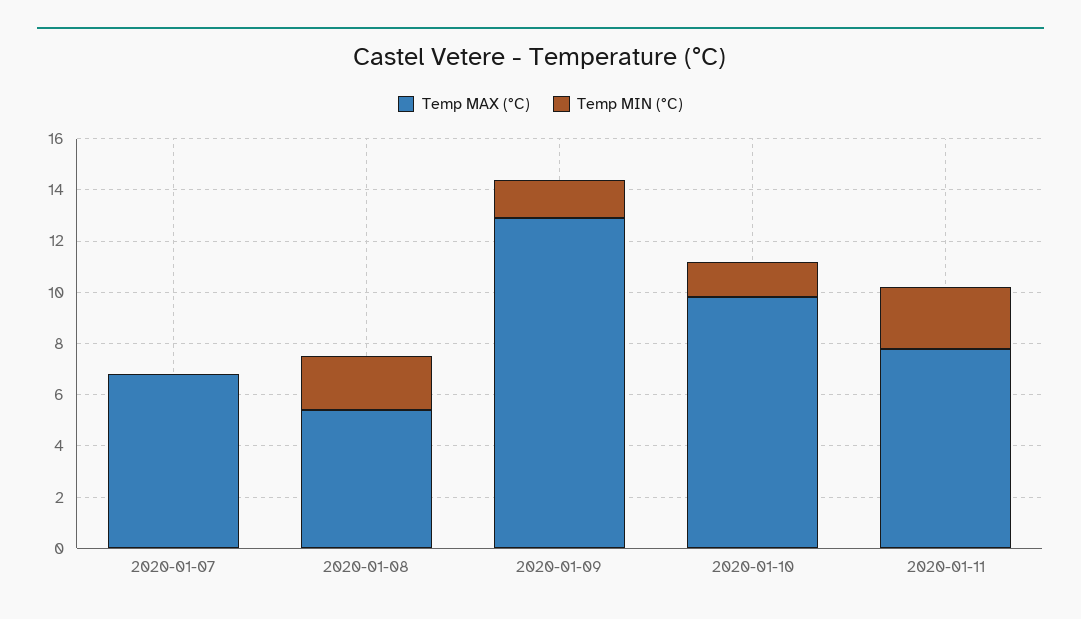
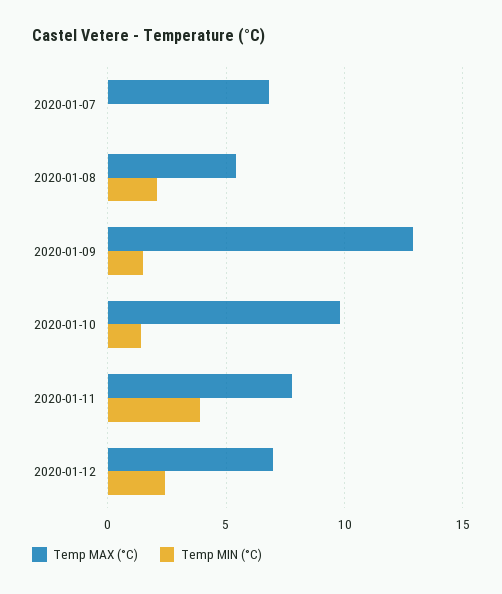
Temp MIN (°C), 2020-01-11: 2.5 -> 4
Temp MAX (°C), 2020-01-12: none -> 7
Temp MIN (°C), 2020-01-12: none -> 2.5

